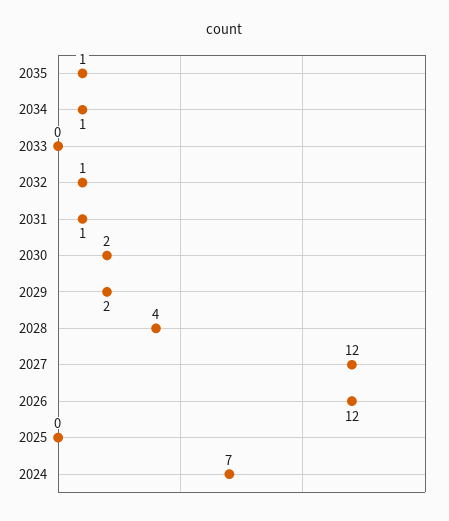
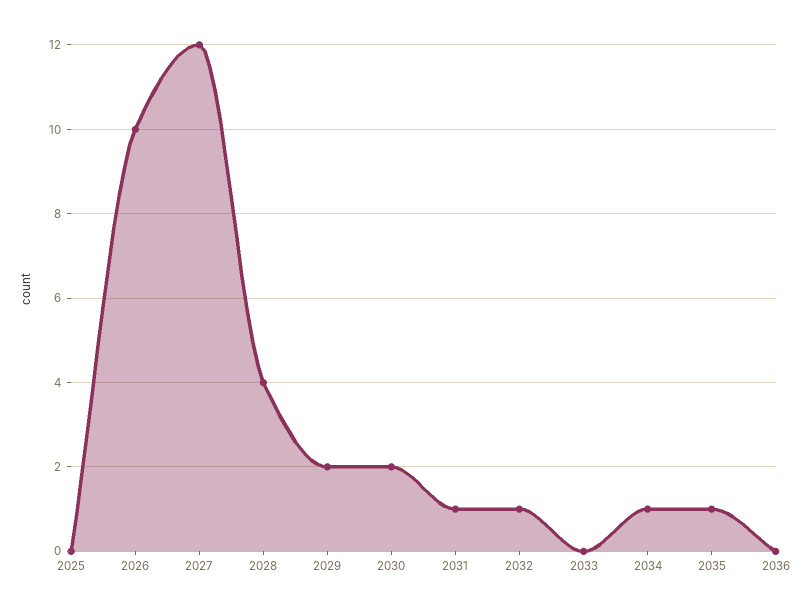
2026: 12 -> 10
2024: 7 -> none
2036: none -> 0

